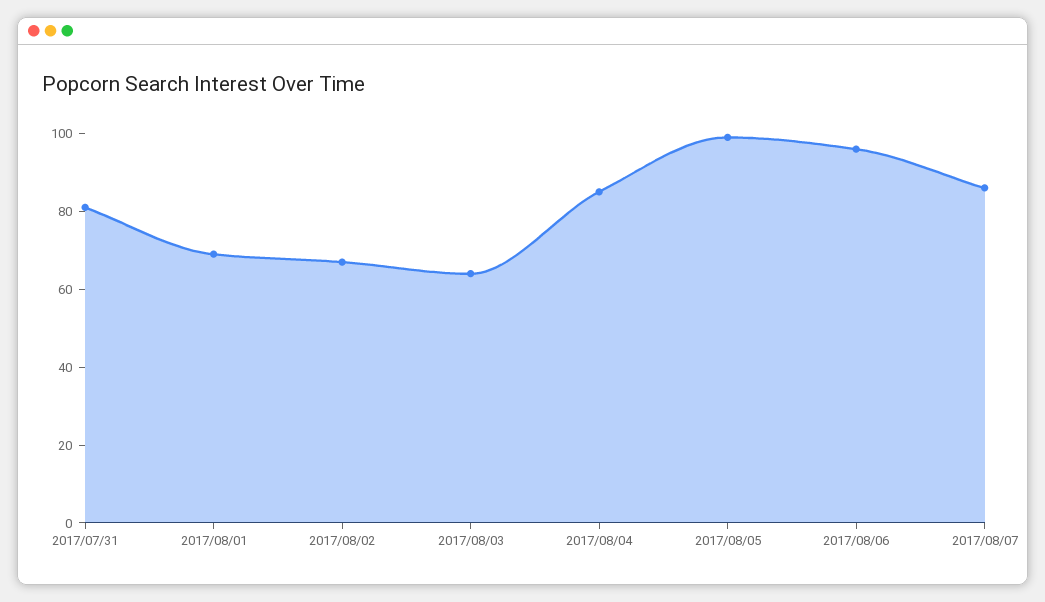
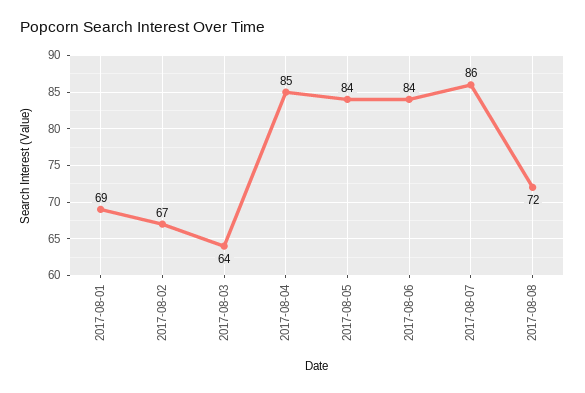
2017/07/31: 80 -> none
2017/08/05: 100 -> 84
2017/08/06: 95 -> 84
2017-08-08: none -> 72

